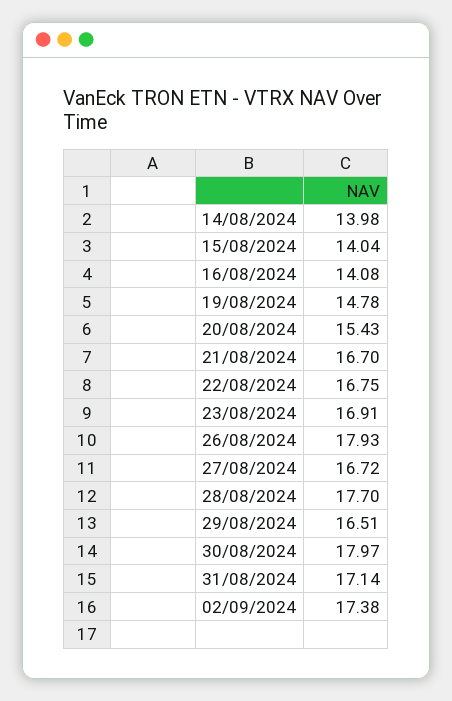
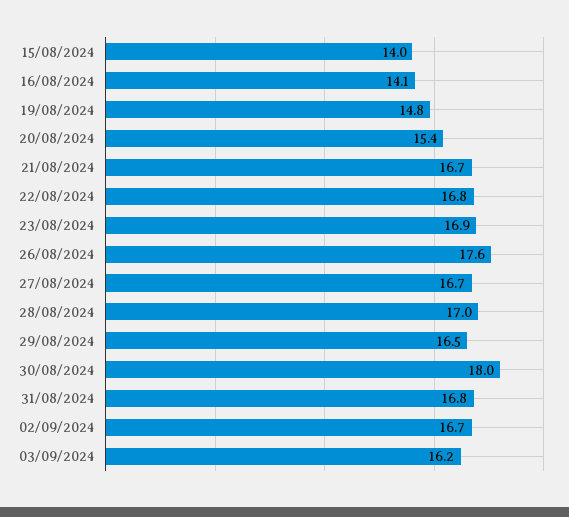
14/08/2024: 13.98 -> none
26/08/2024: 17.93 -> 17.6
28/08/2024: 17.7 -> 17
31/08/2024: 17.14 -> 16.8
02/09/2024: 17.38 -> 16.7
03/09/2024: none -> 16.2

